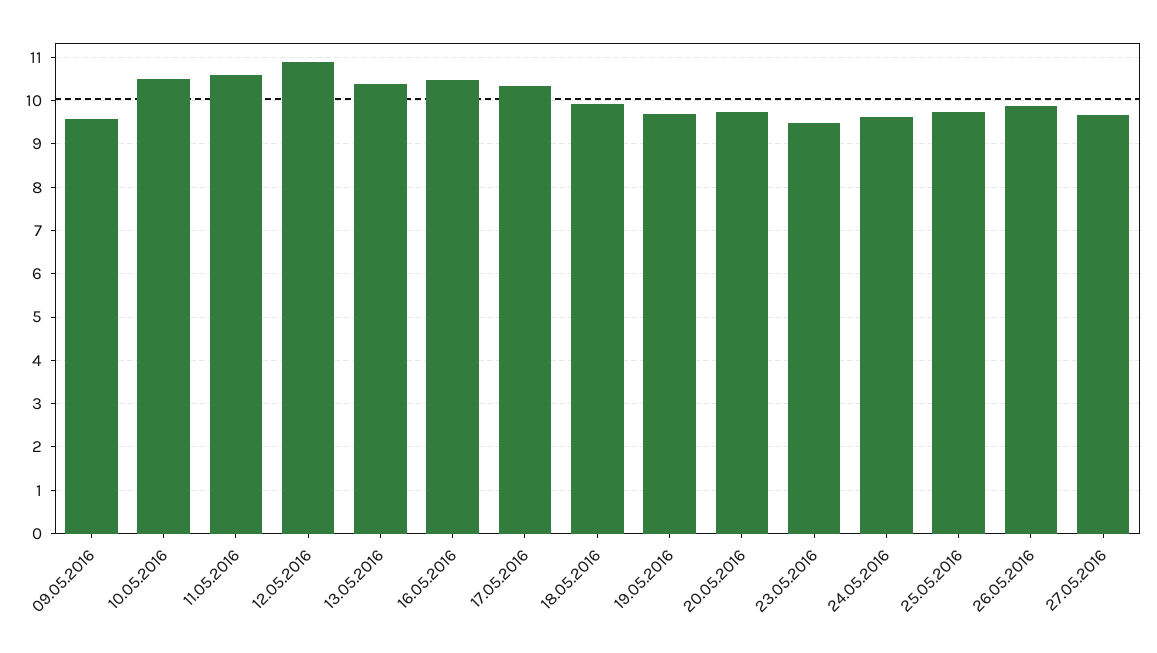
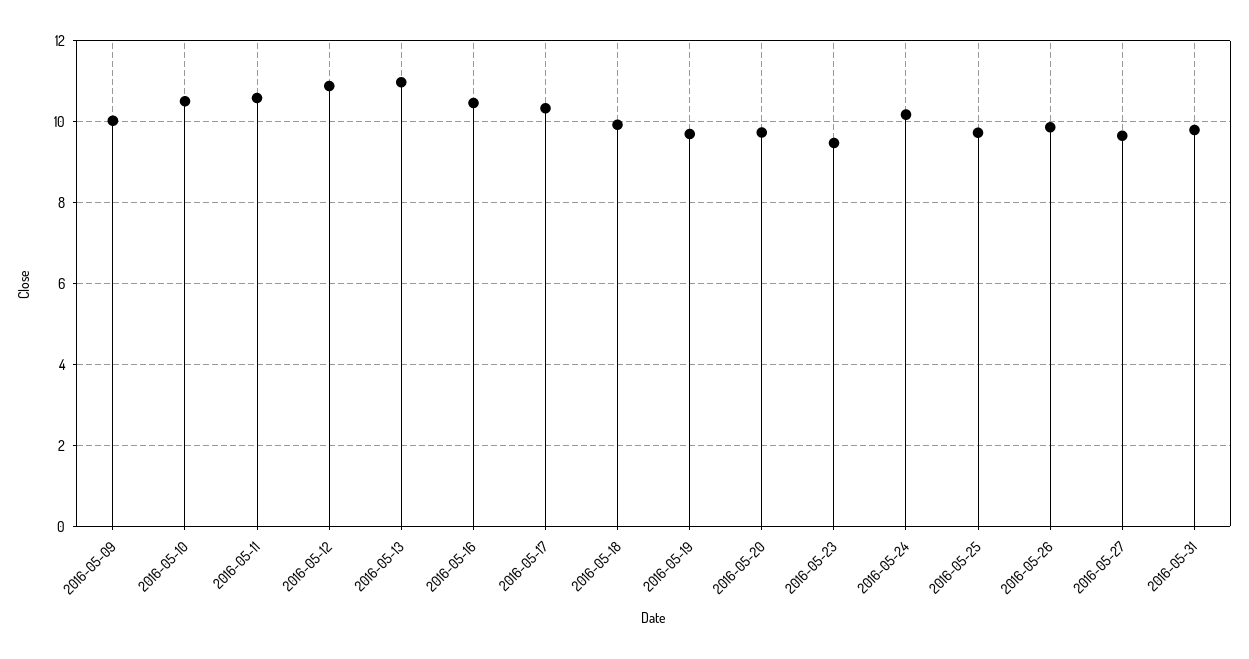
09.05.2016: 9.6 -> 10
13.05.2016: 10.4 -> 11
24.05.2016: 9.6 -> 10.2
2016-05-31: none -> 9.8

